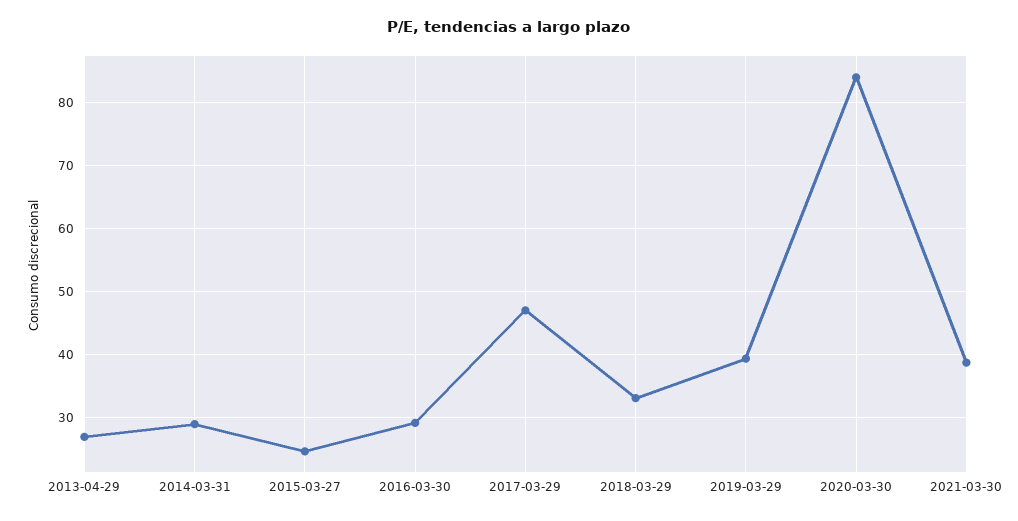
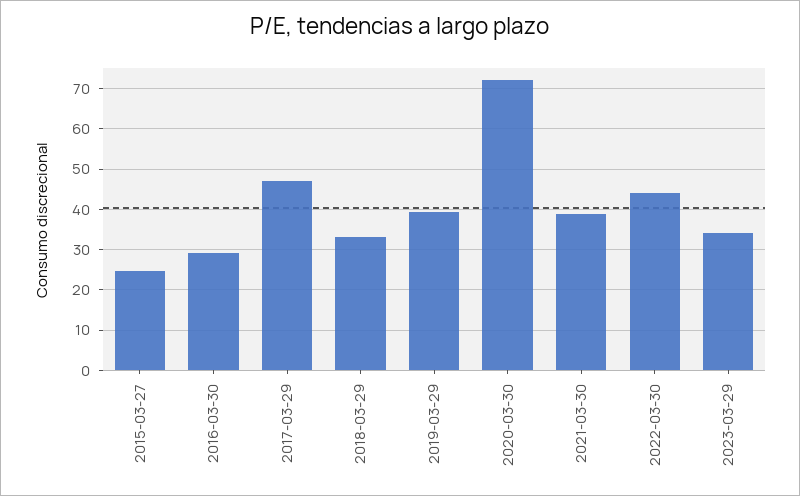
2013-04-29: 27 -> none
2014-03-31: 29 -> none
2020-03-30: 84 -> 72
2022-03-30: none -> 44
2023-03-29: none -> 34

